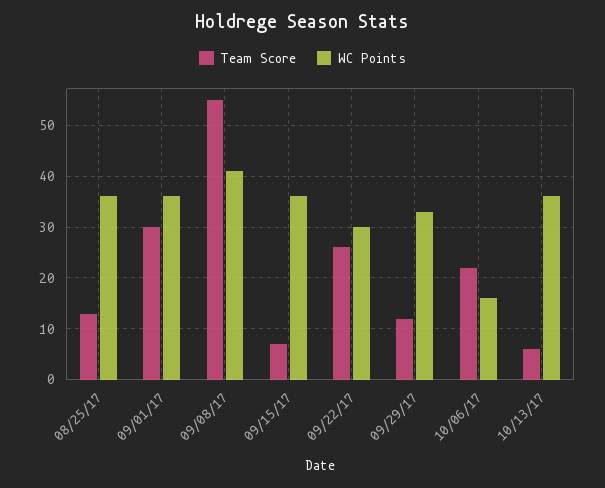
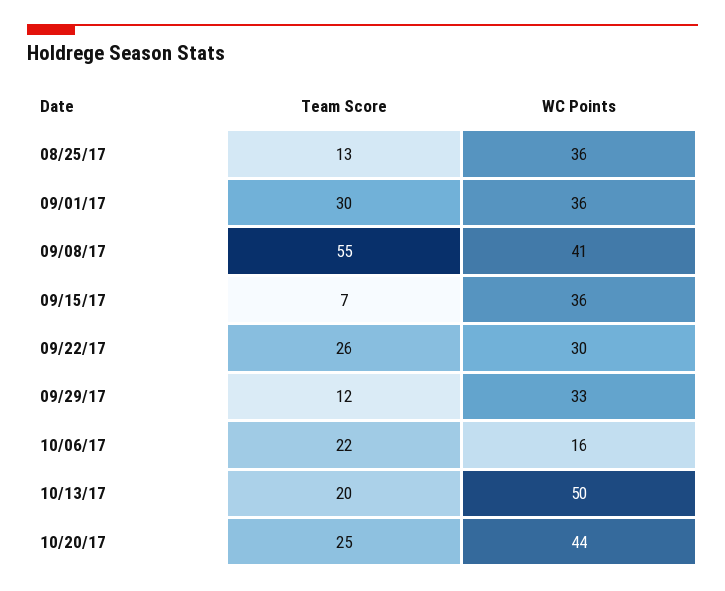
Team Score, 10/13/17: 5 -> 20
WC Points, 10/13/17: 35 -> 50
Team Score, 10/20/17: none -> 25
WC Points, 10/20/17: none -> 44

